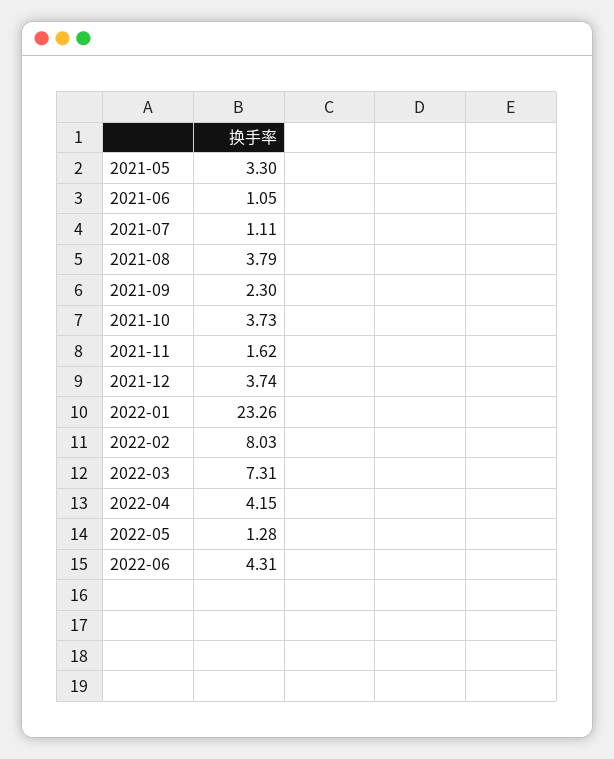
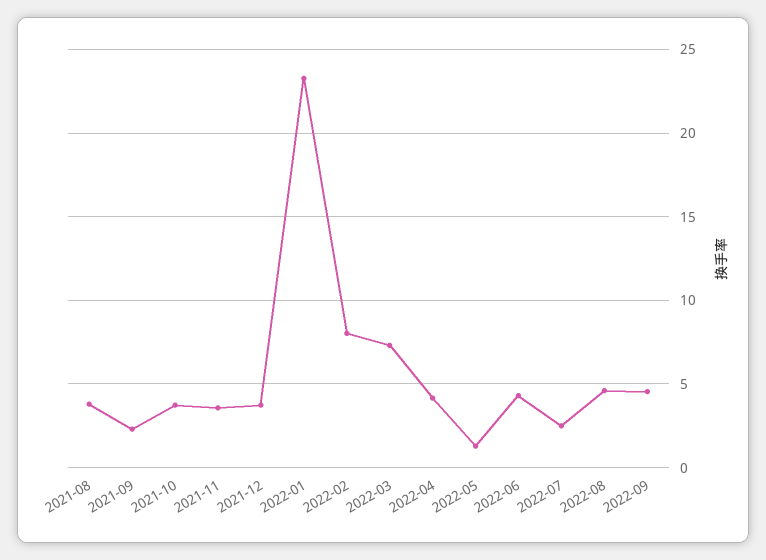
2021-05: 3.3 -> none
2021-06: 1.05 -> none
2021-07: 1.11 -> none
2021-11: 1.62 -> 3.5
2022-07: none -> 2.5
2022-08: none -> 4.5
2022-09: none -> 4.5

